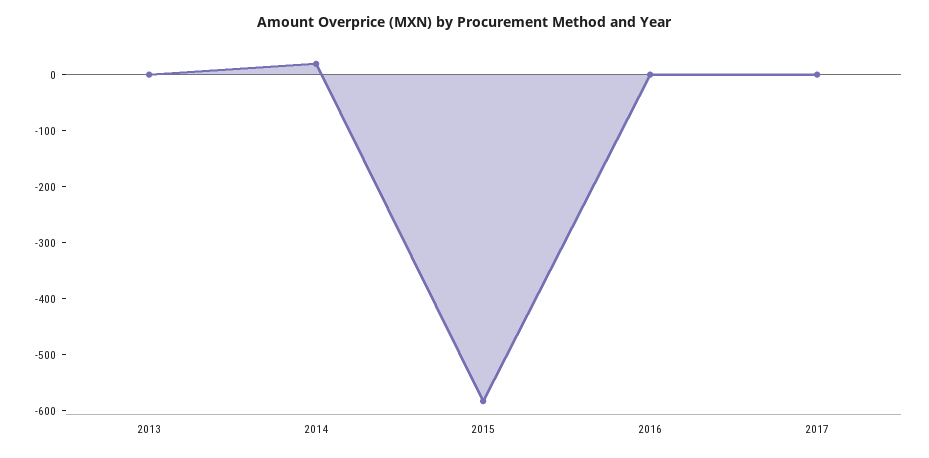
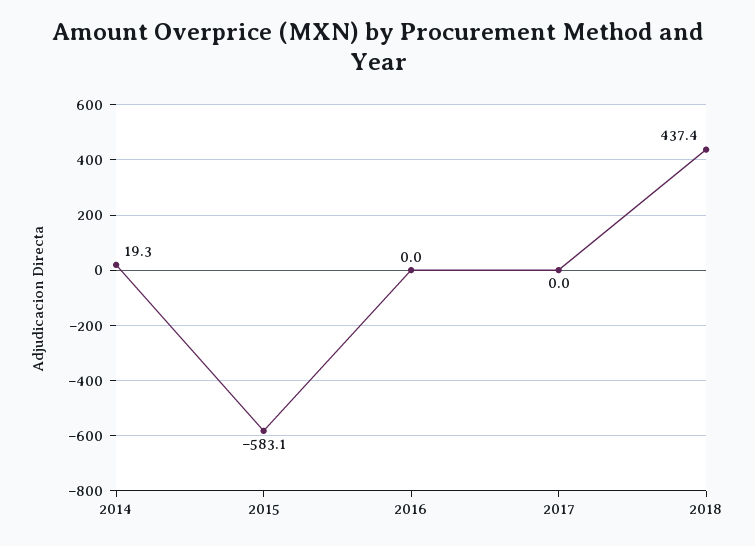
2013: 0 -> none
2018: none -> 437.4

